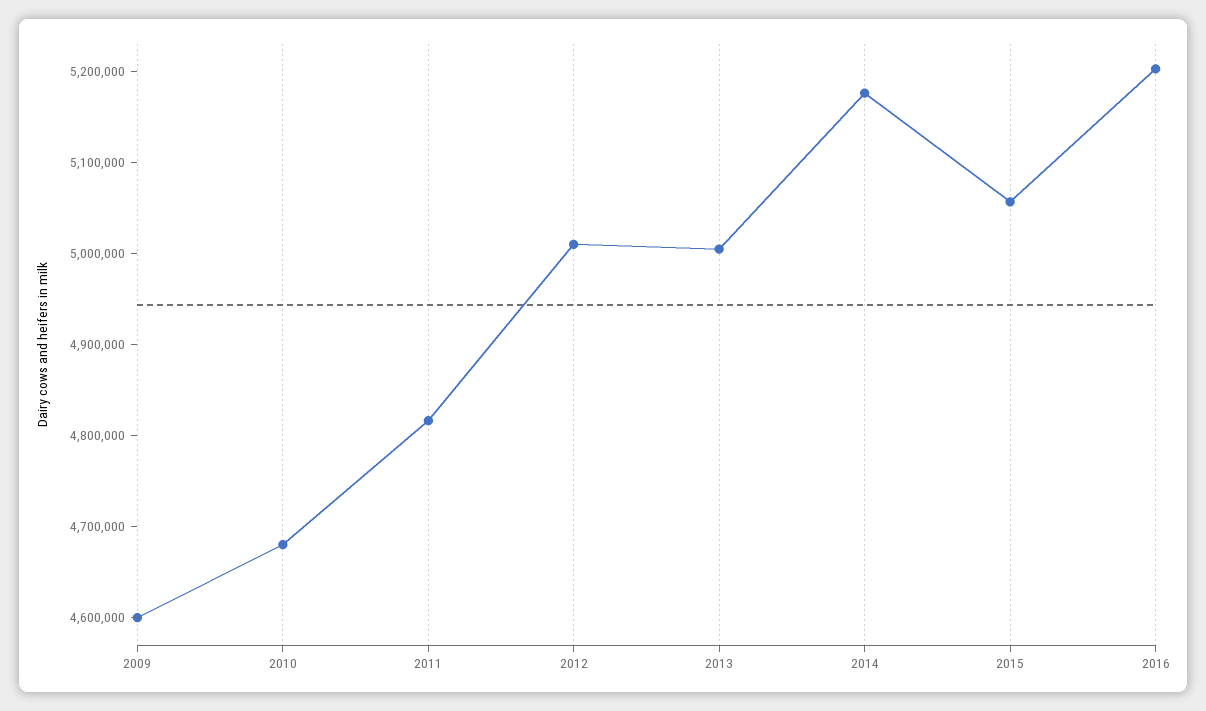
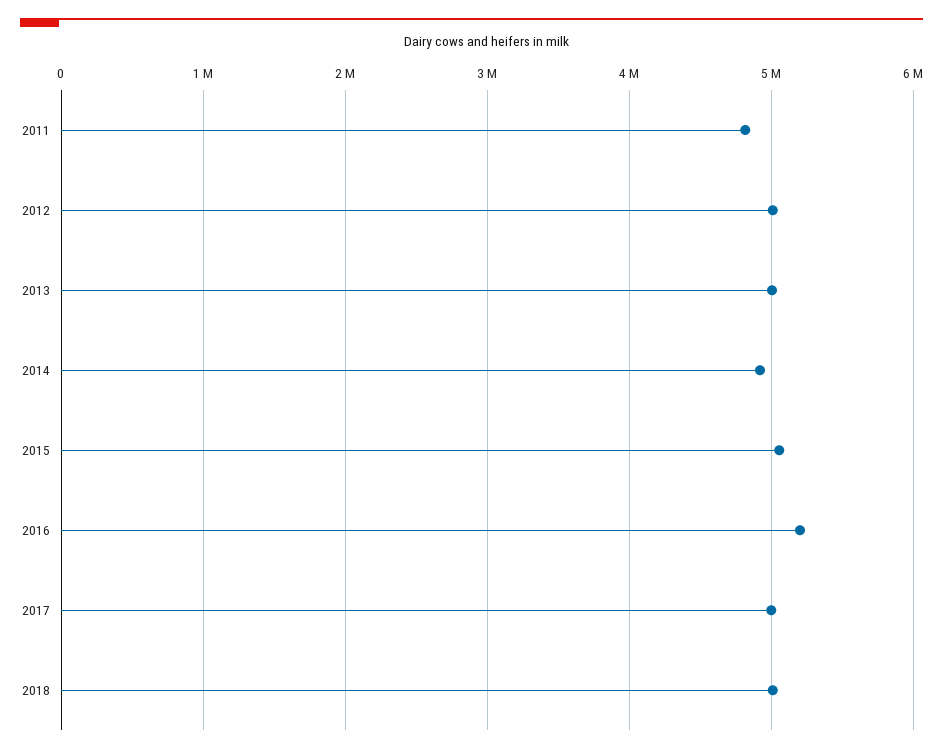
2009: 4600000 -> none
2010: 4680000 -> none
2014: 5180000 -> 4900000
2017: none -> 5000000
2018: none -> 5000000

